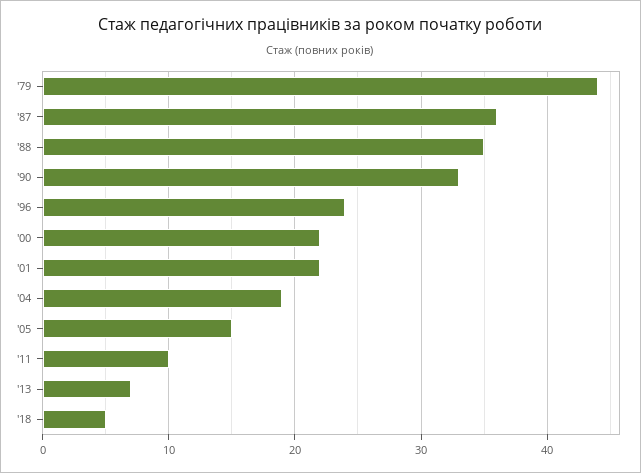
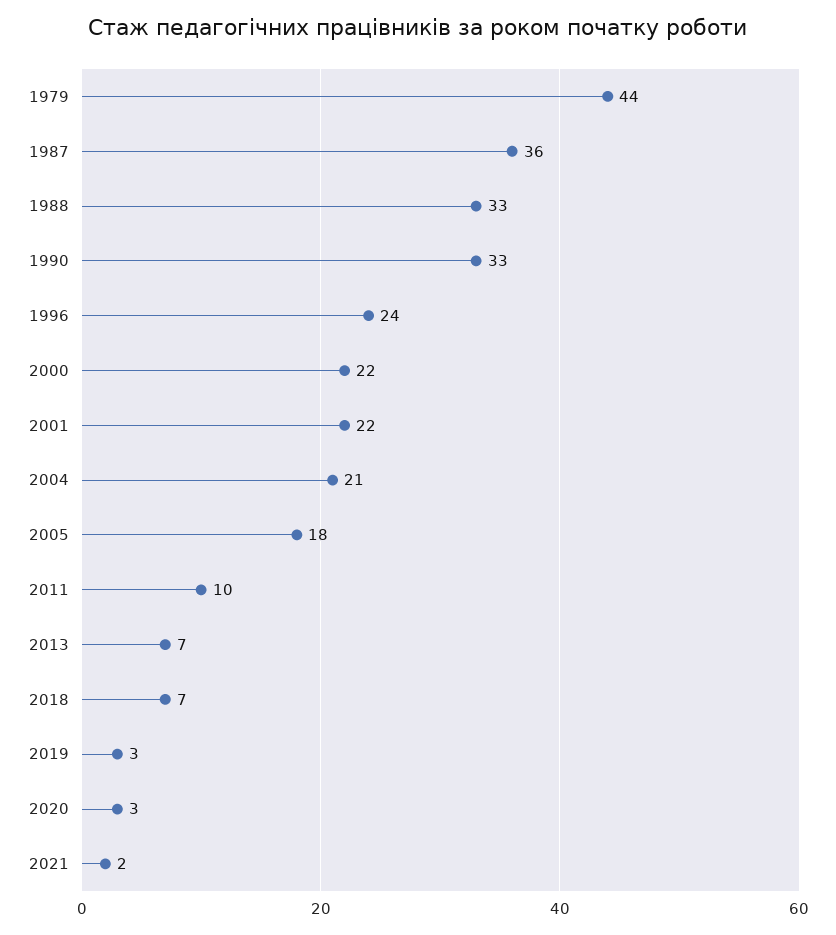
'88: 35 -> 33
'04: 19 -> 21
'05: 15 -> 18
'18: 5 -> 7
2019: none -> 3
2020: none -> 3
2021: none -> 2

